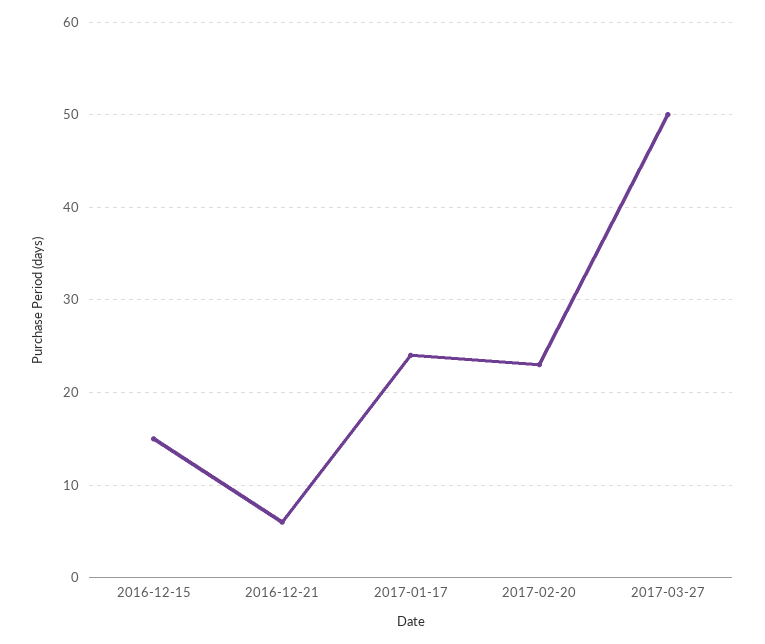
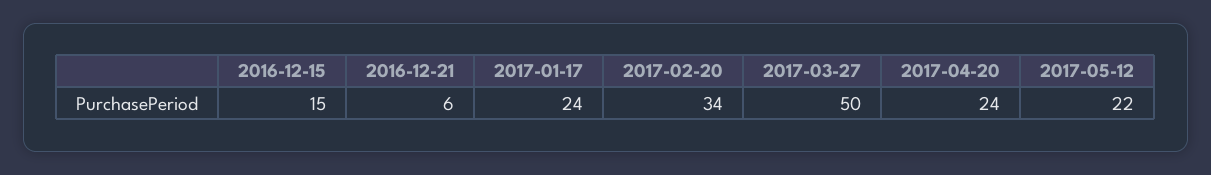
2017-02-20: 23 -> 34
2017-04-20: none -> 24
2017-05-12: none -> 22

